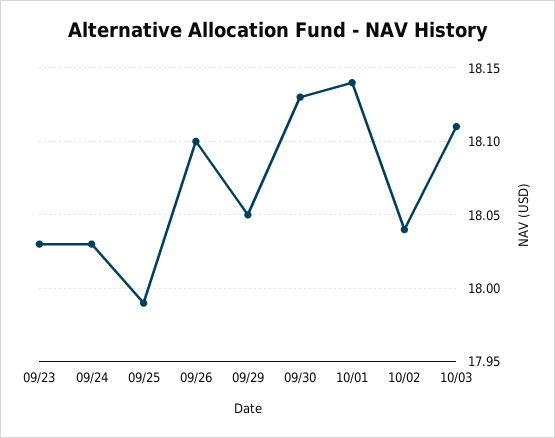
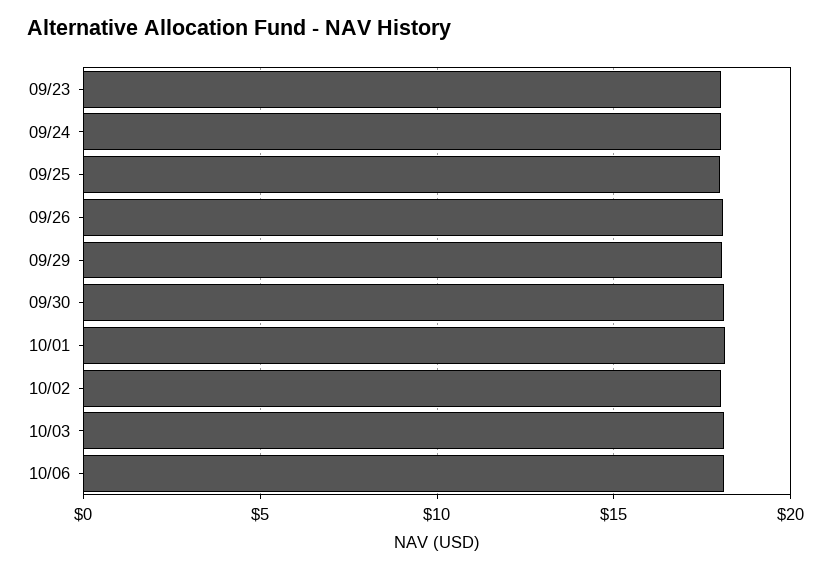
10/06: none -> 18

